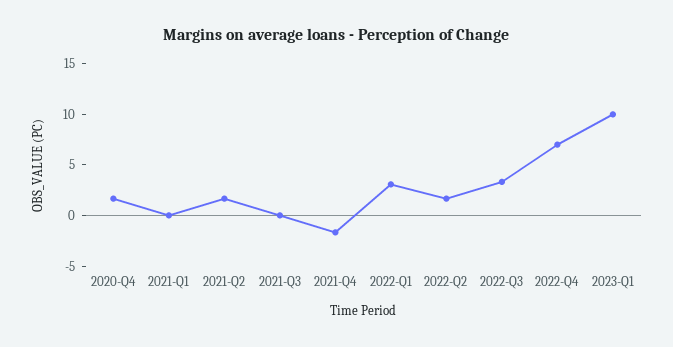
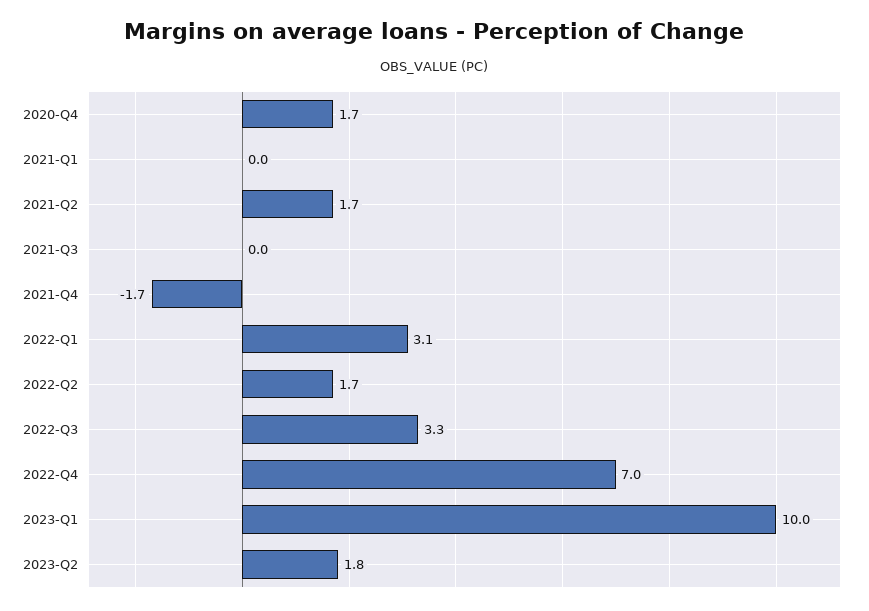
2023-Q2: none -> 1.8

